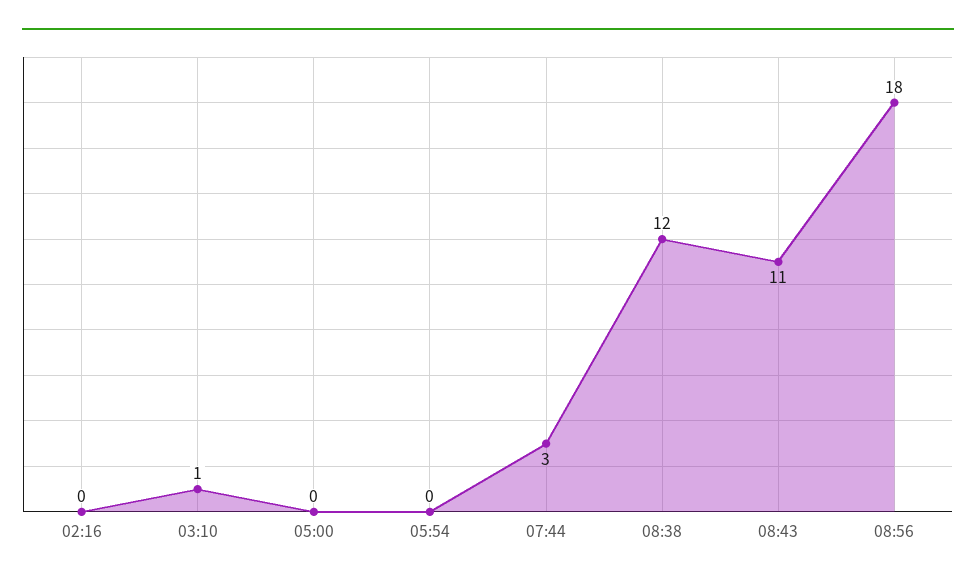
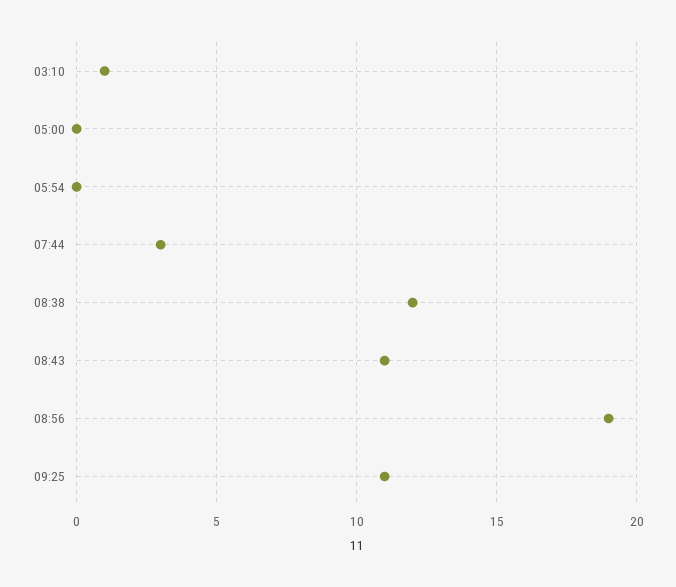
02:16: 0 -> none
08:56: 18 -> 19
09:25: none -> 11

